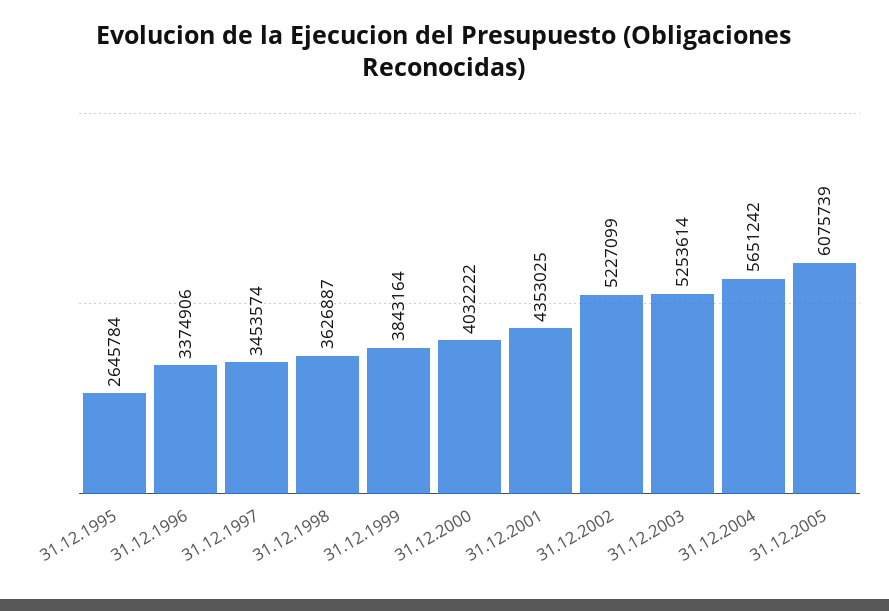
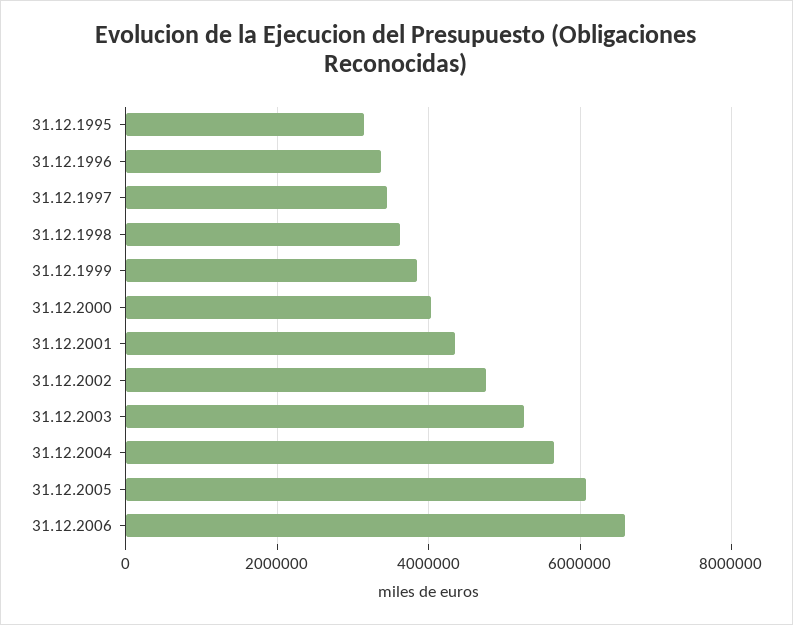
31.12.1995: 2645784 -> 3200000
31.12.2002: 5227099 -> 4800000
31.12.2006: none -> 6600000

